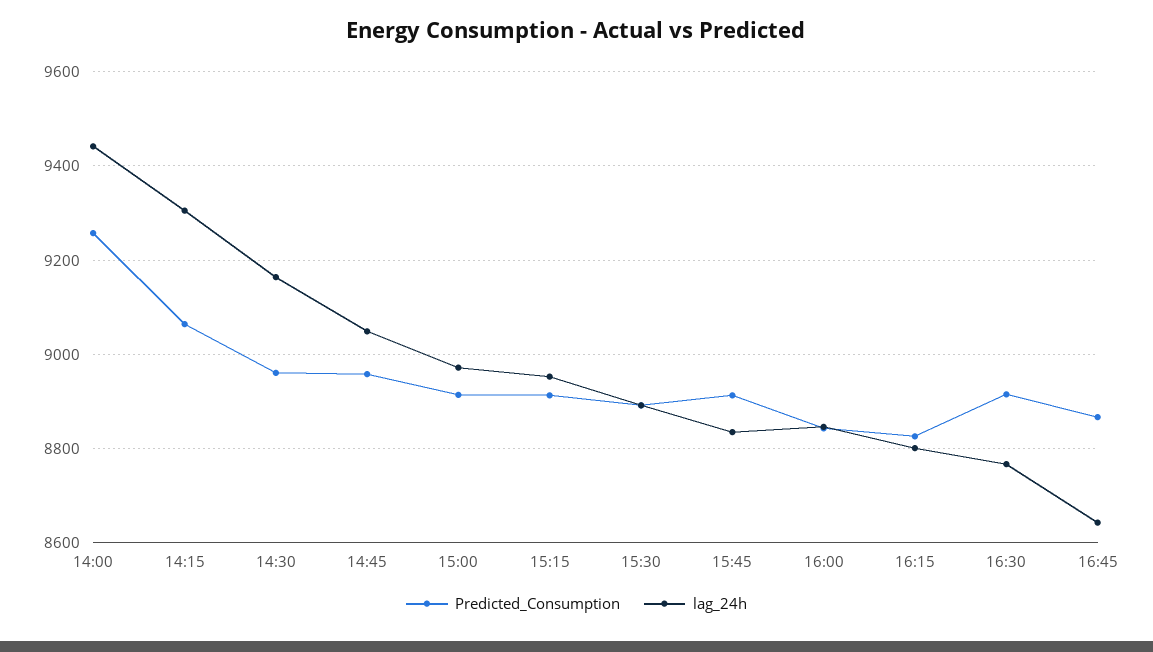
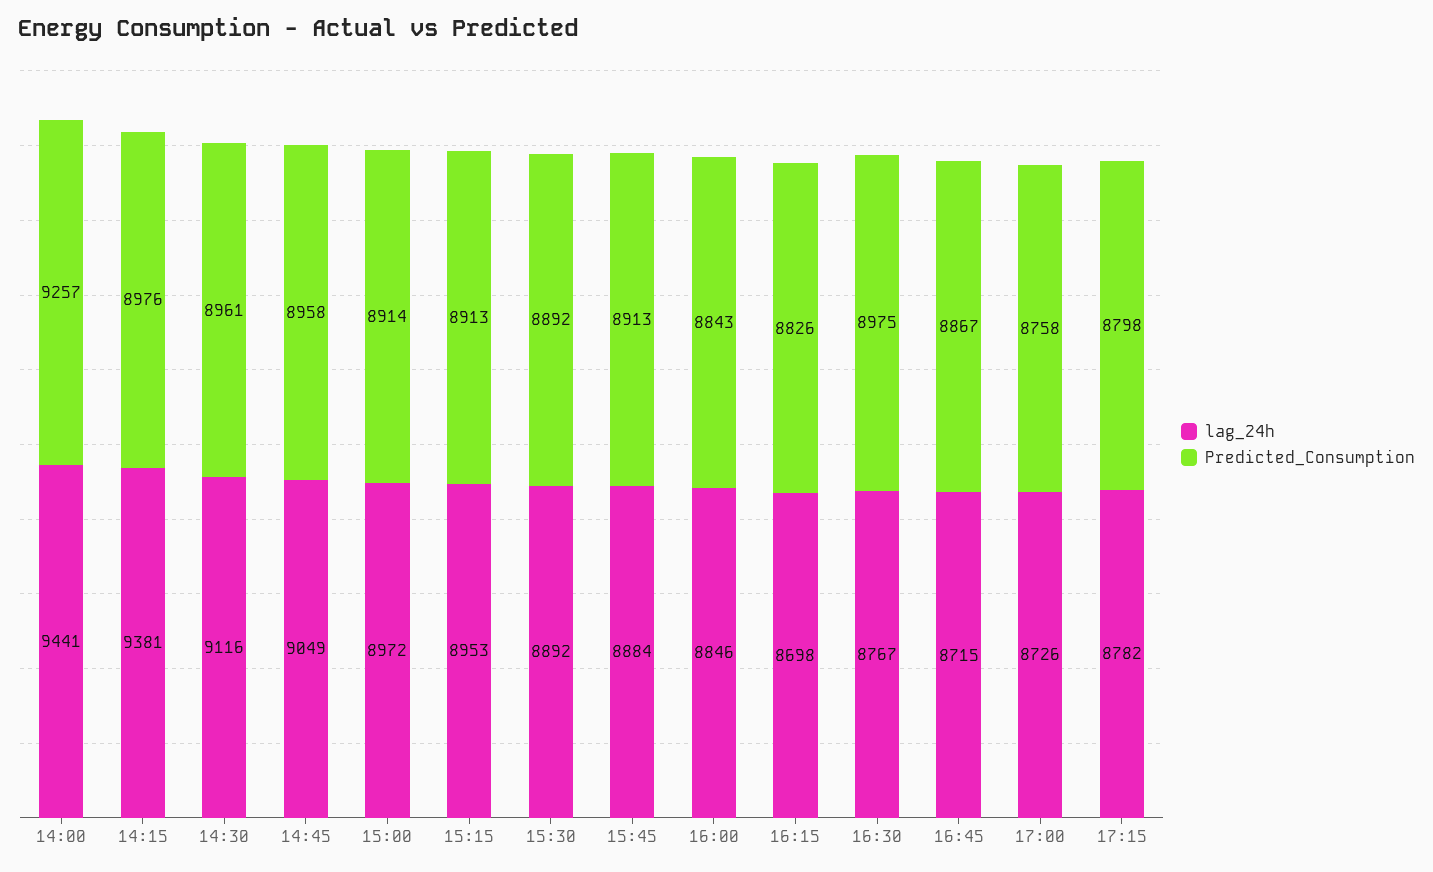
Predicted_Consumption, 14:15: 9060 -> 8976
lag_24h, 14:15: 9300 -> 9381
lag_24h, 14:30: 9160 -> 9116
lag_24h, 15:45: 8840 -> 8884
lag_24h, 16:15: 8800 -> 8698
Predicted_Consumption, 16:30: 8920 -> 8975
lag_24h, 16:45: 8640 -> 8715
lag_24h, 17:00: none -> 8726
Predicted_Consumption, 17:00: none -> 8758
lag_24h, 17:15: none -> 8782
Predicted_Consumption, 17:15: none -> 8798

